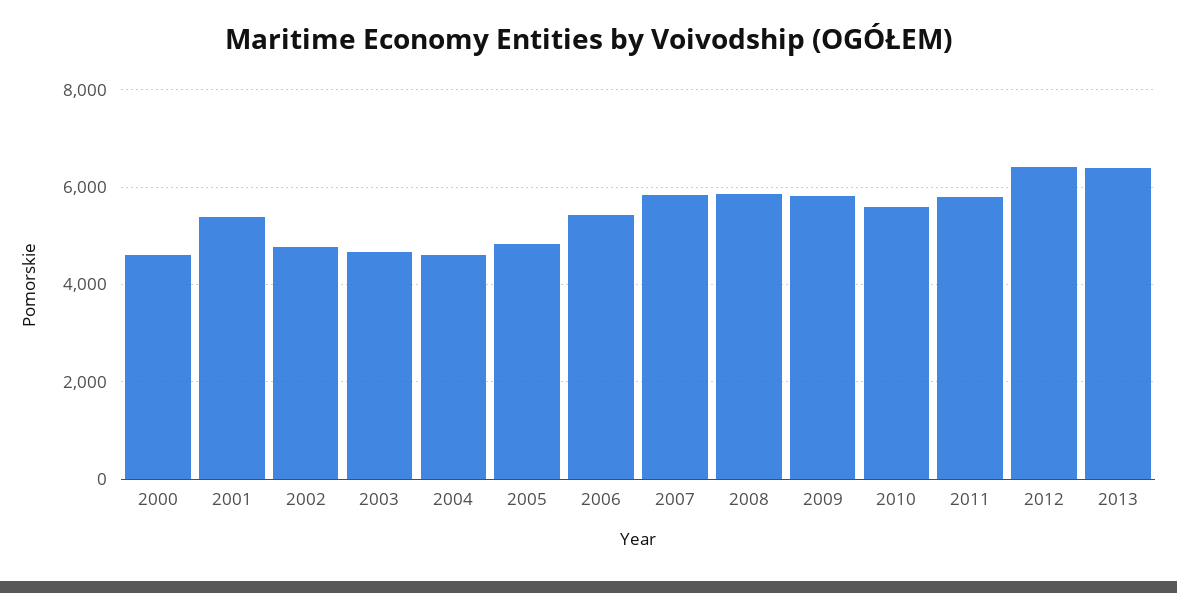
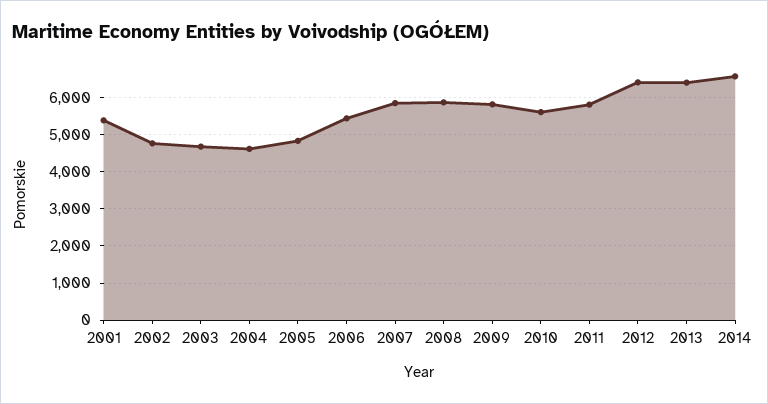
2000: 4600 -> none
2014: none -> 6600

